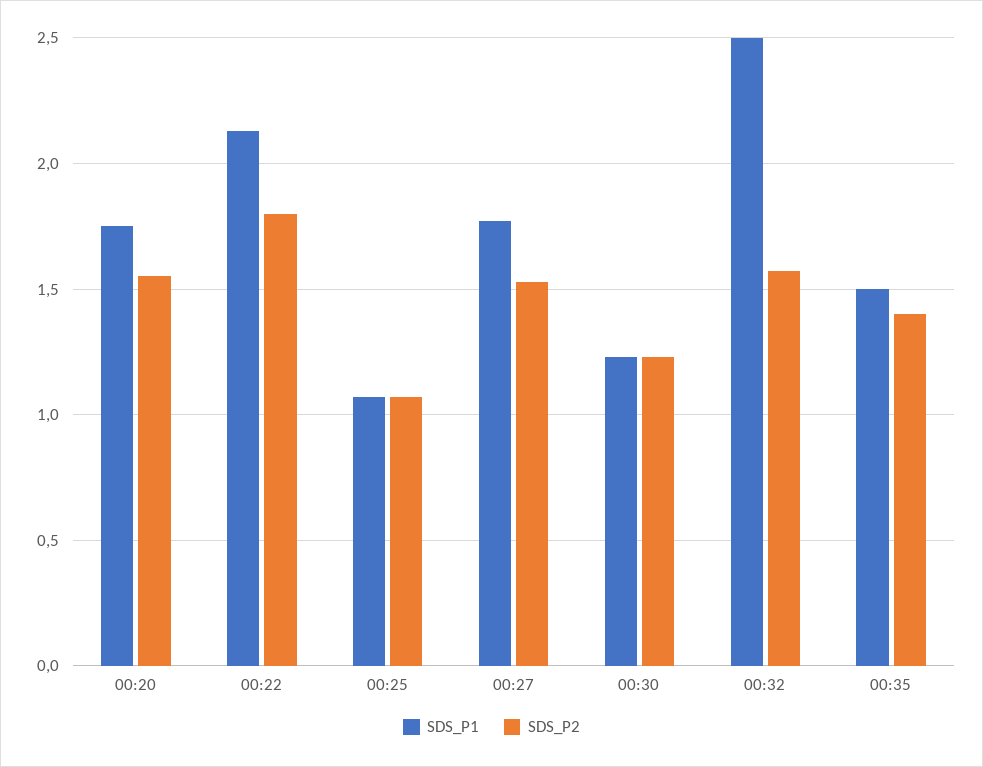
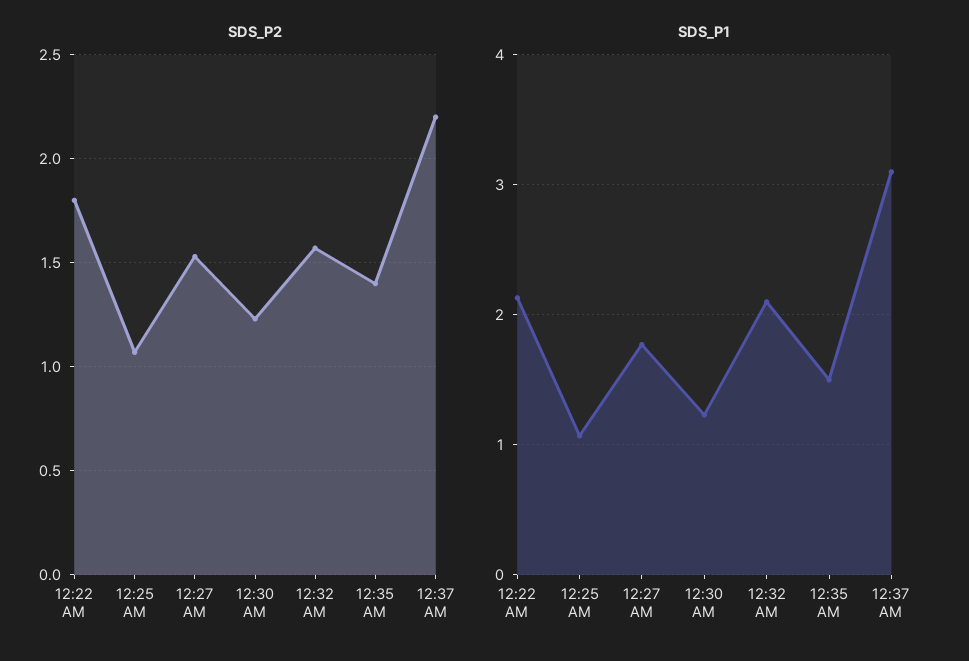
SDS_P1, 00:20: 1.75 -> none
SDS_P2, 00:20: 1.55 -> none
SDS_P1, 00:32: 2.5 -> 2.1
SDS_P2, 12:37 AM: none -> 2.2
SDS_P1, 12:37 AM: none -> 3.1

